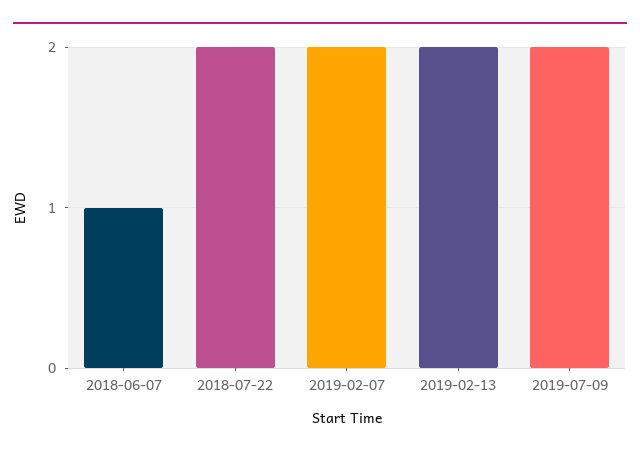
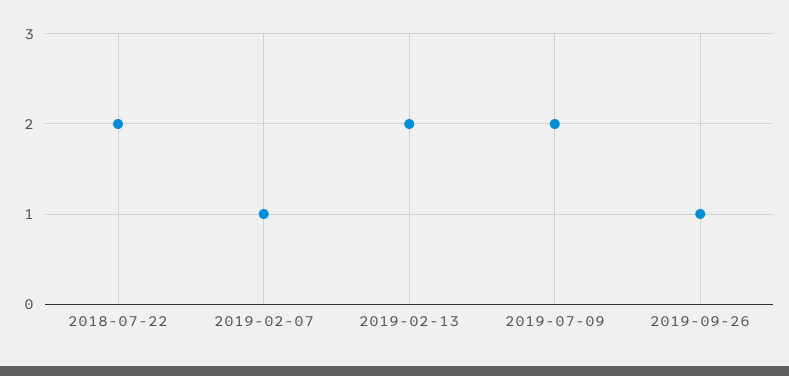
2018-06-07: 1 -> none
2019-02-07: 2 -> 1
2019-09-26: none -> 1

